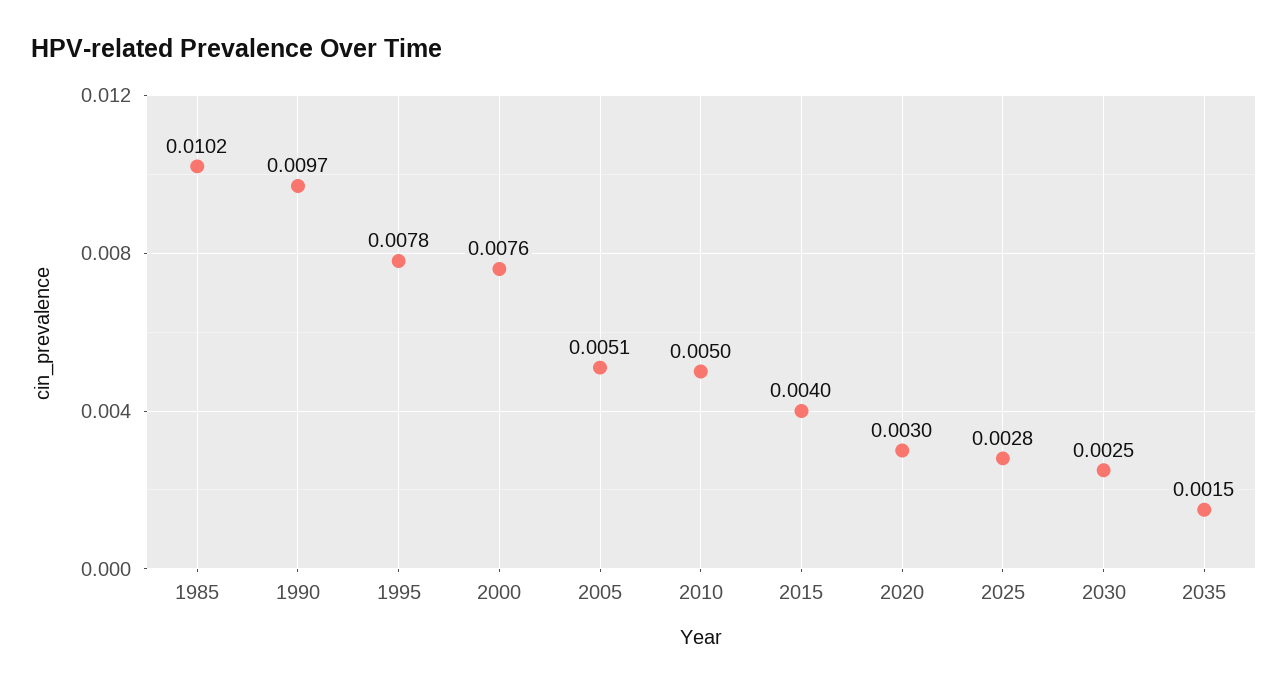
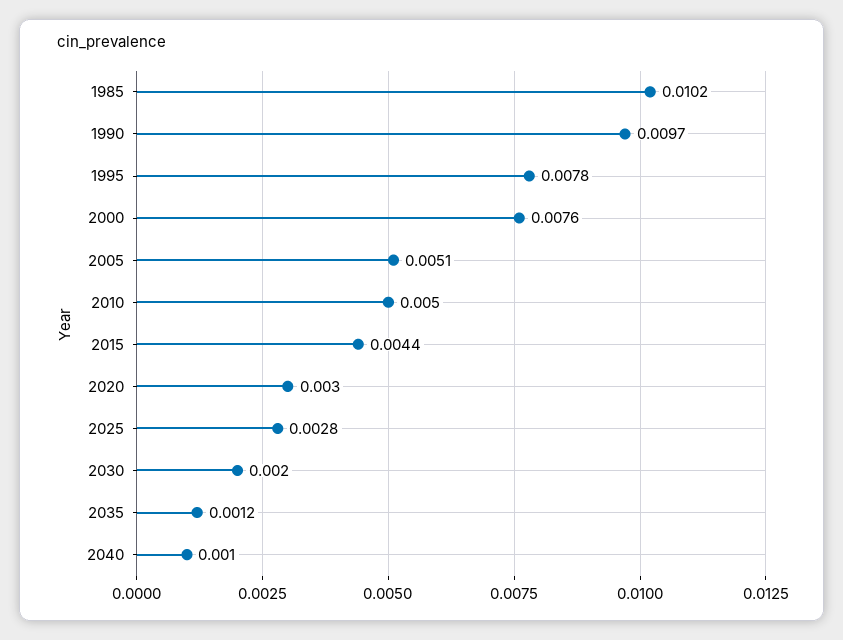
2015: 0.004 -> 0.0044
2030: 0.0025 -> 0.002
2035: 0.0015 -> 0.0012
2040: none -> 0.001

